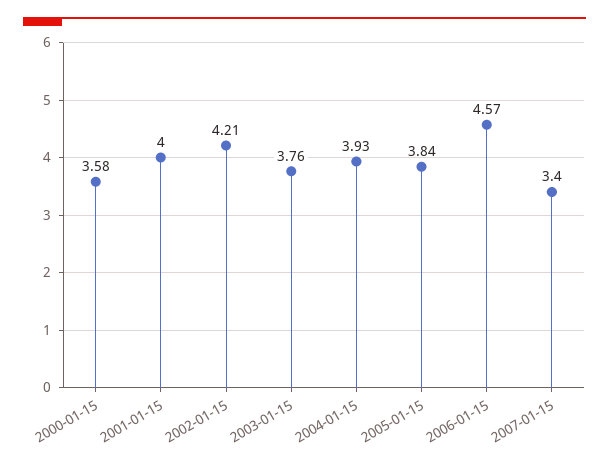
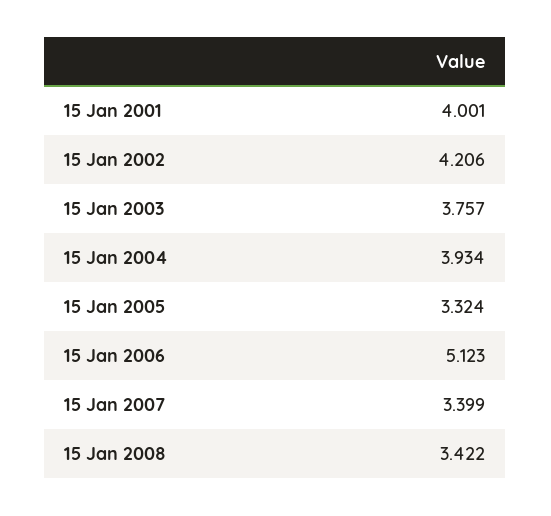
2000-01-15: 3.58 -> none
2005-01-15: 3.84 -> 3.324
2006-01-15: 4.57 -> 5.123
15 Jan 2008: none -> 3.422

